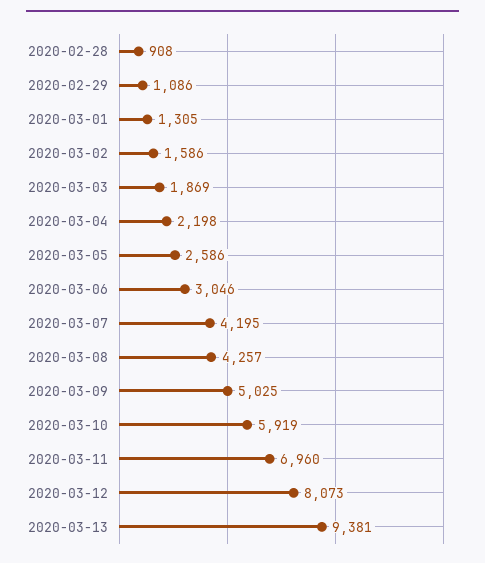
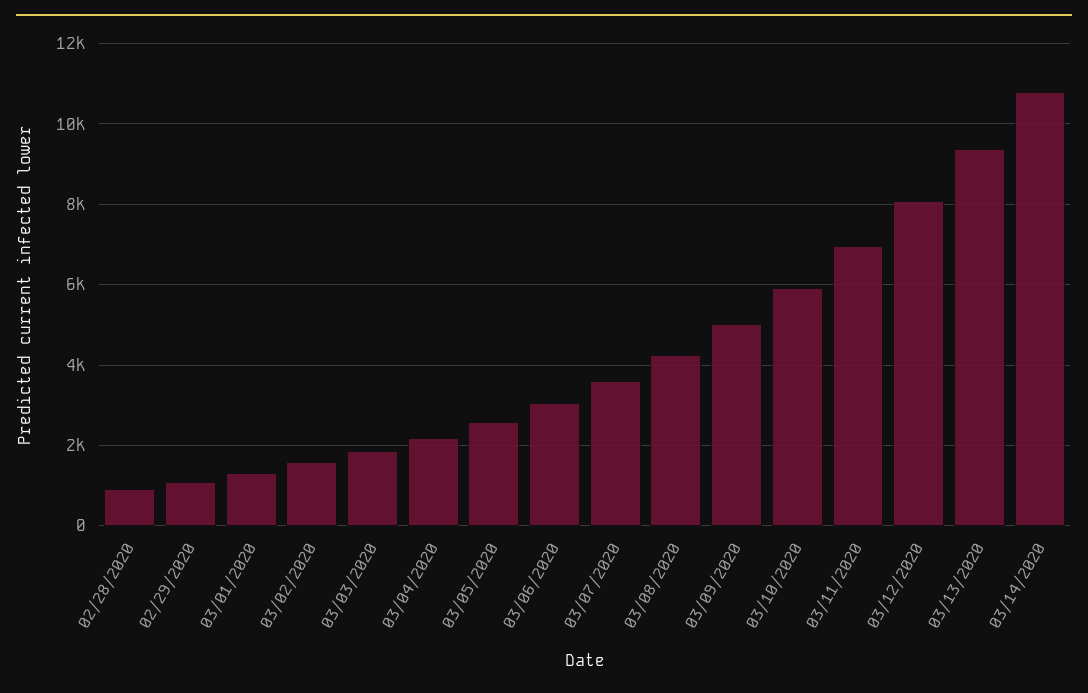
2020-03-07: 4195 -> 3600
03/14/2020: none -> 10800

